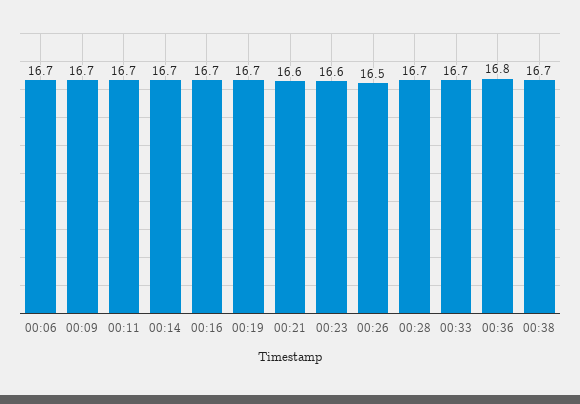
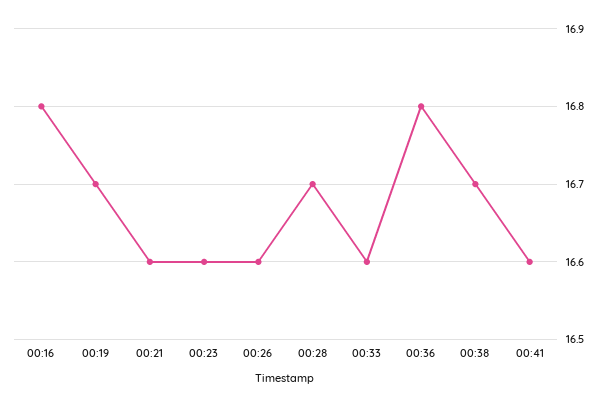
00:06: 16.7 -> none
00:09: 16.7 -> none
00:11: 16.7 -> none
00:14: 16.7 -> none
00:16: 16.7 -> 16.8
00:26: 16.5 -> 16.6
00:33: 16.7 -> 16.6
00:41: none -> 16.6

